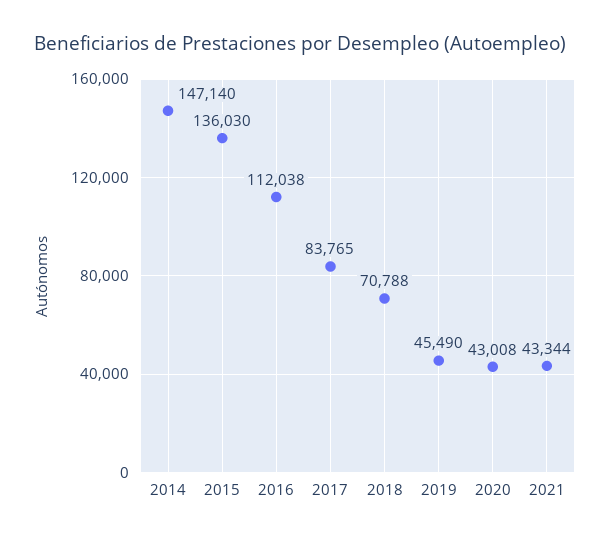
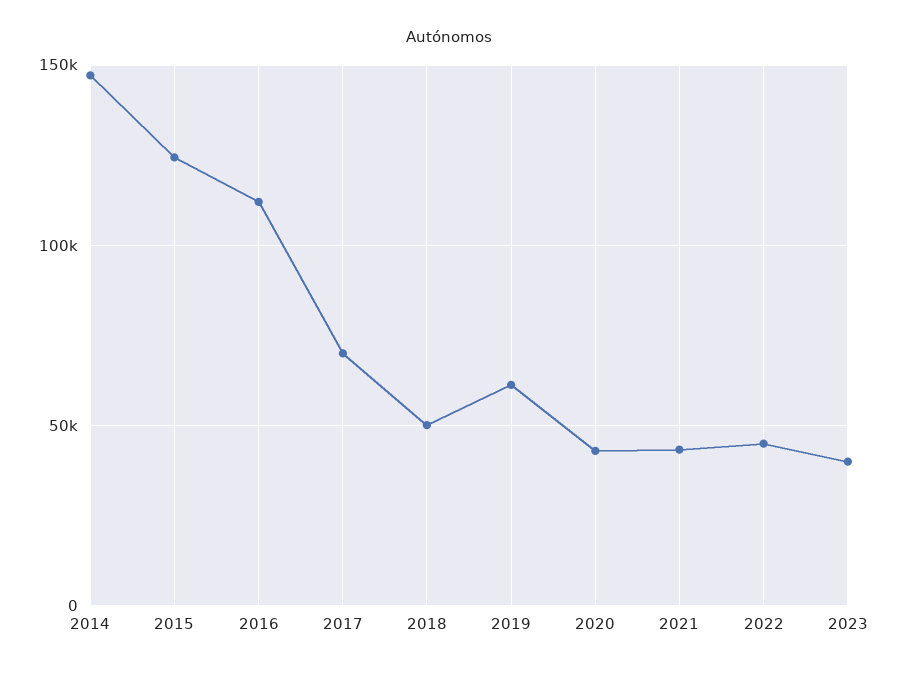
2015: 136030 -> 125000
2017: 83765 -> 70000
2018: 70788 -> 50000
2019: 45490 -> 60000
2022: none -> 45000
2023: none -> 40000

